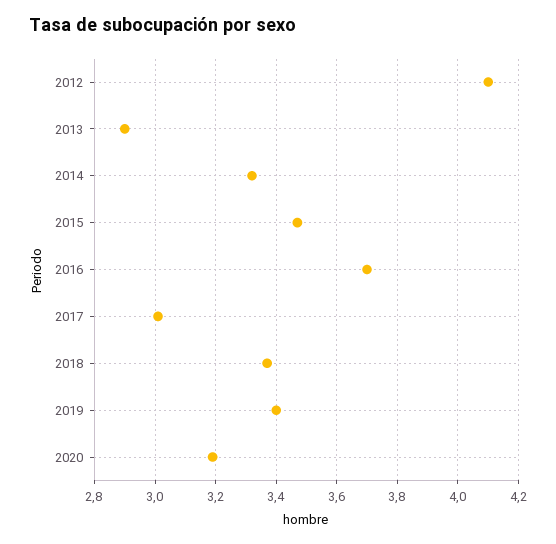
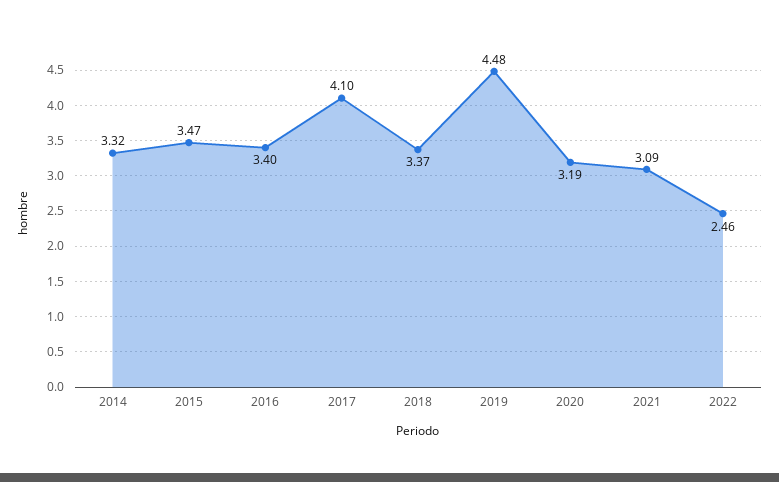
2012: 4.1 -> none
2013: 2.9 -> none
2016: 3.7 -> 3.4
2017: 3 -> 4.1
2019: 3.4 -> 4.48
2021: none -> 3.09
2022: none -> 2.46

